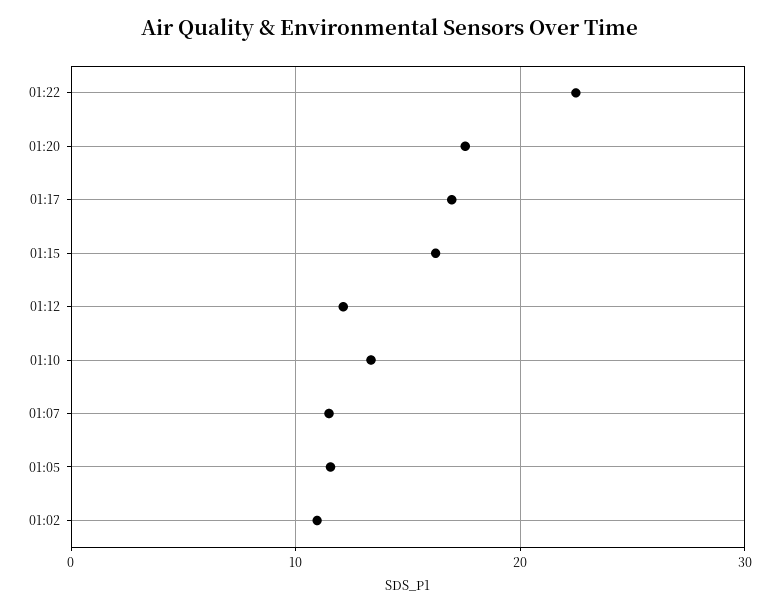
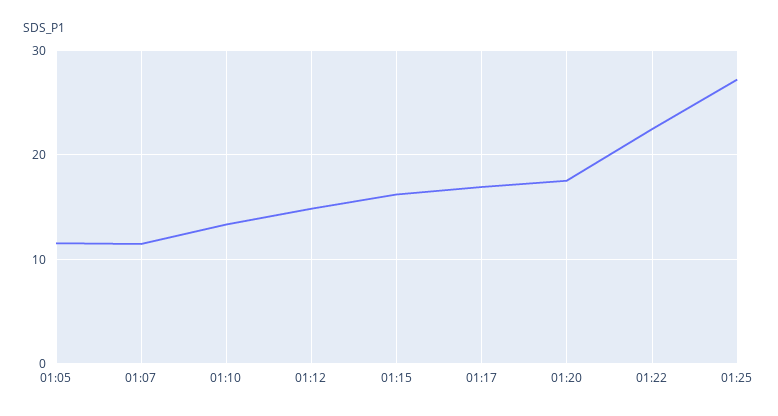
01:12: 12 -> 15
01:02: 11 -> none
01:25: none -> 27

